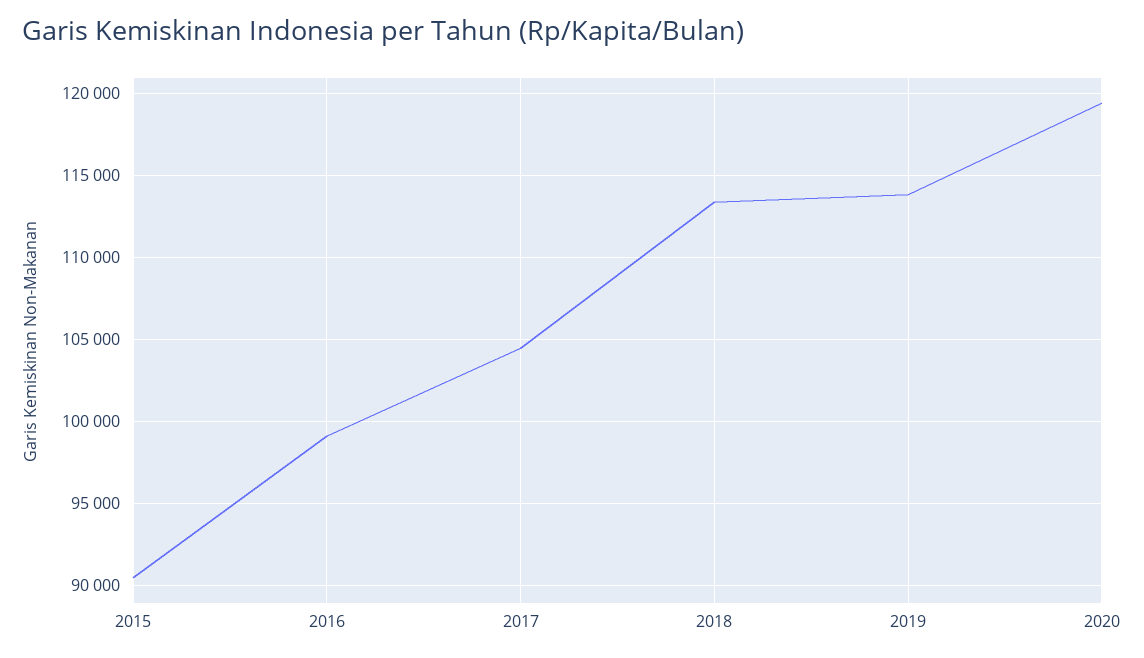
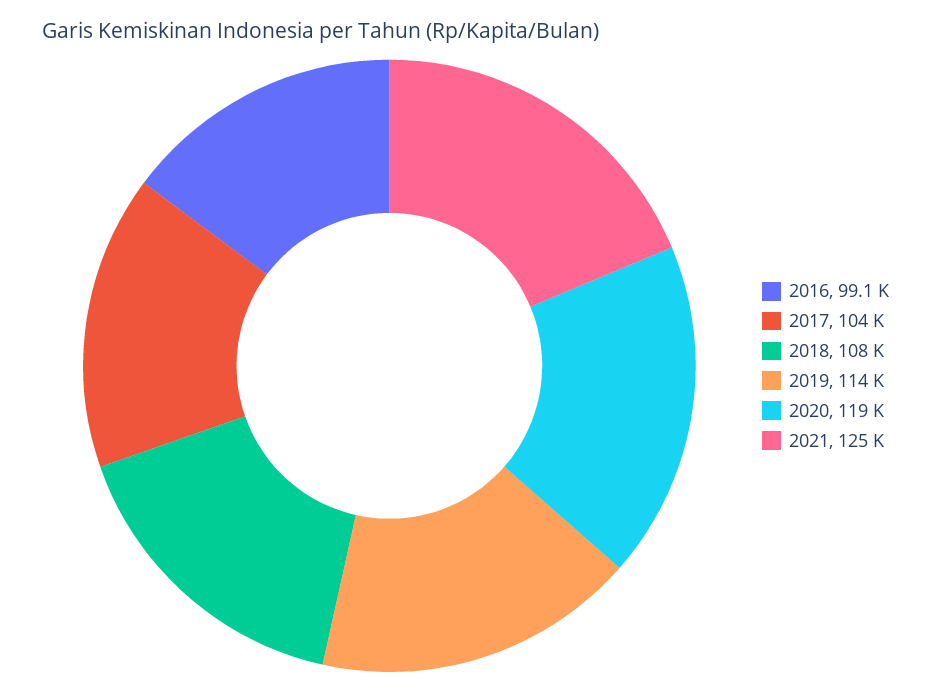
2015: 90500 -> none
2018: 113500 -> 108000
2021: none -> 125000

